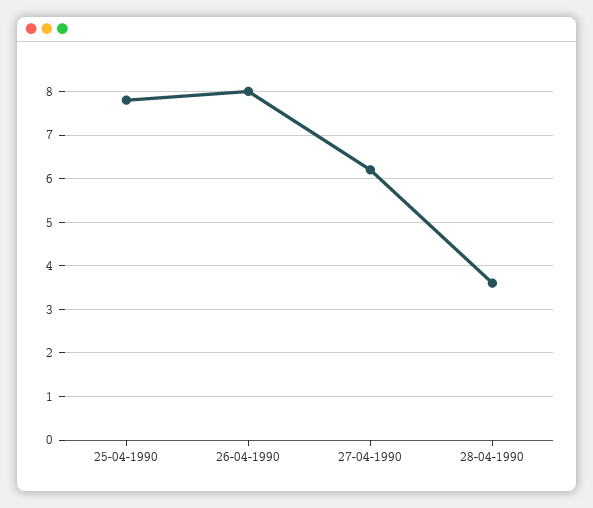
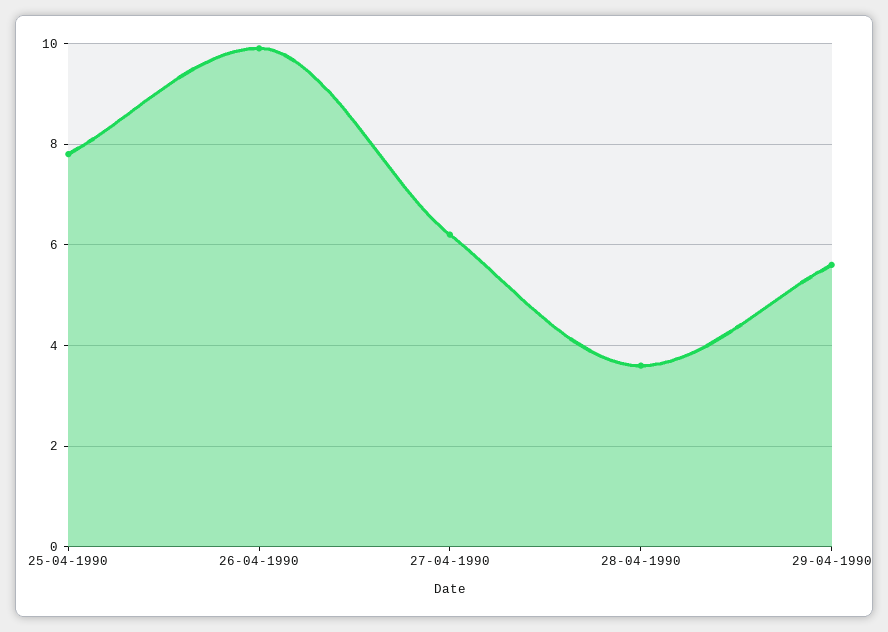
26-04-1990: 8 -> 10
29-04-1990: none -> 5.5

